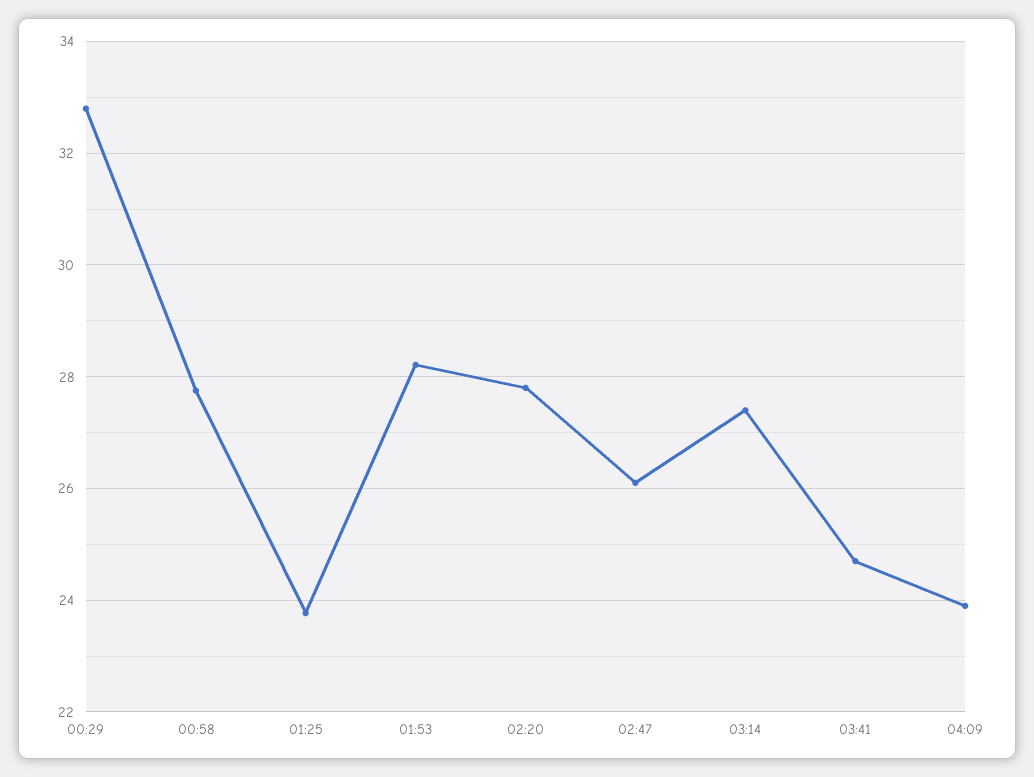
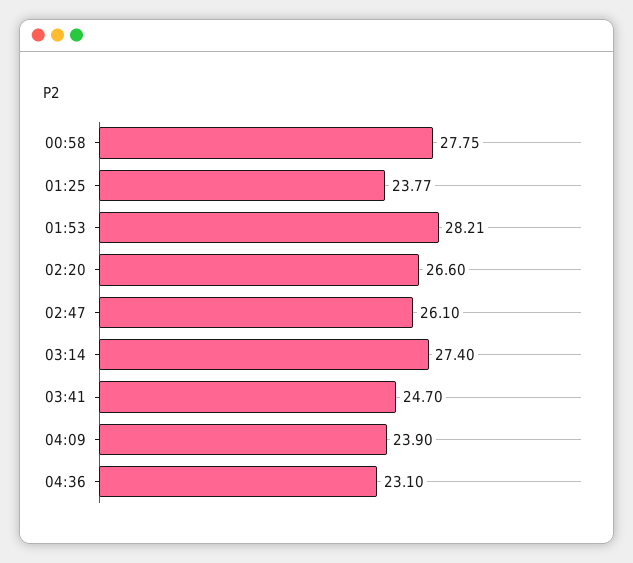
00:29: 32.8 -> none
02:20: 27.8 -> 26.6
04:36: none -> 23.1

